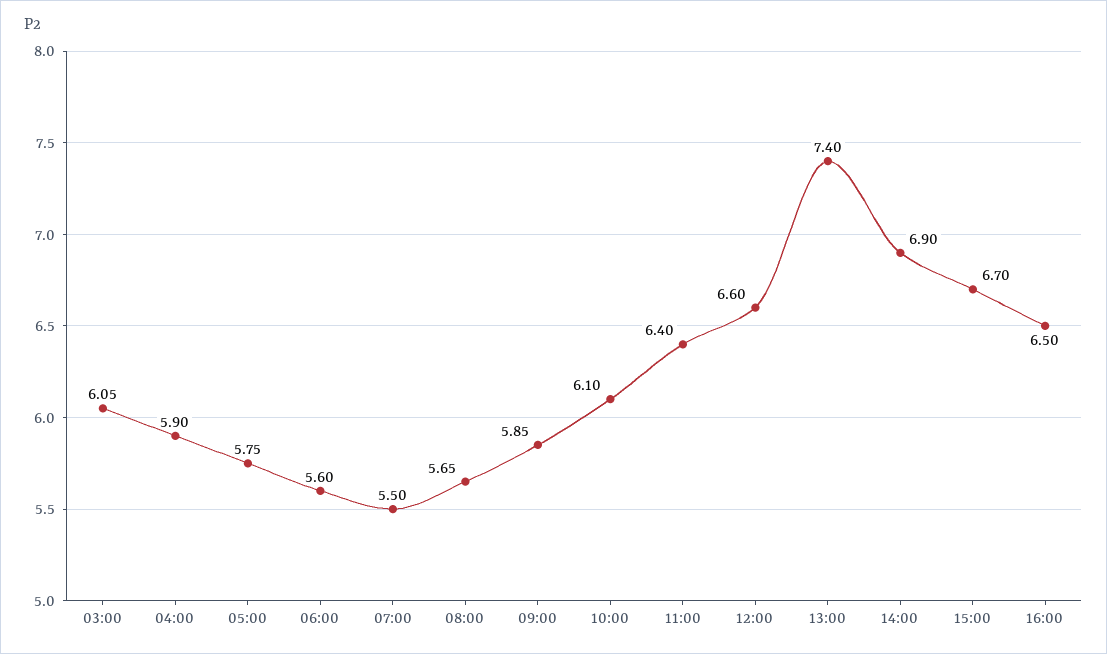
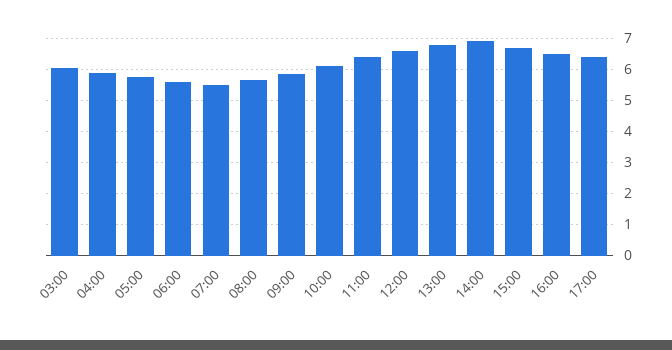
13:00: 7.4 -> 6.8
17:00: none -> 6.4

